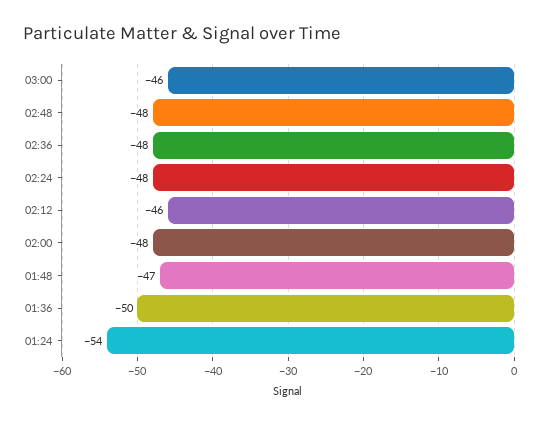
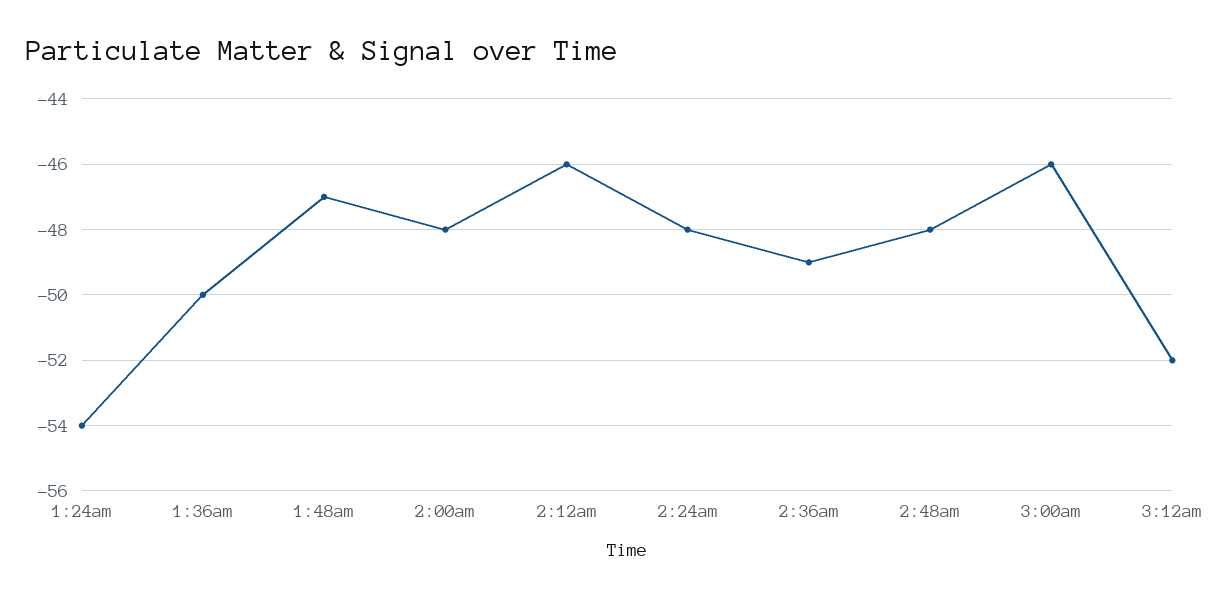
02:36: -48 -> -49
3:12am: none -> -52

